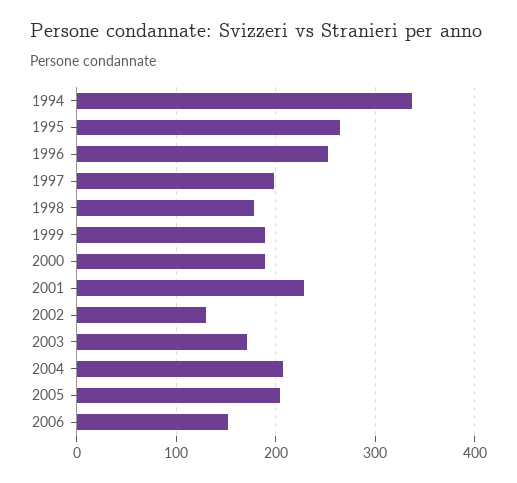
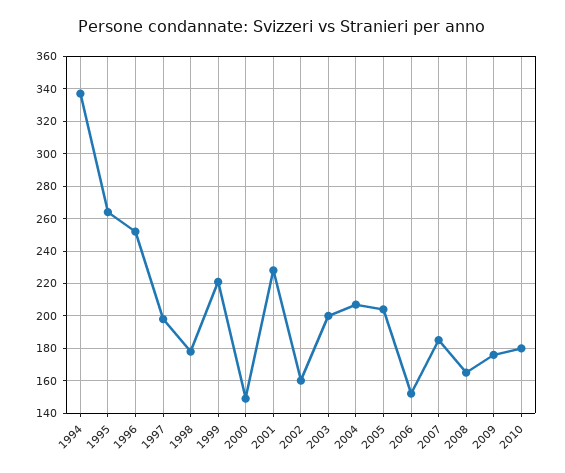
1999: 190 -> 220
2000: 190 -> 150
2002: 130 -> 160
2003: 170 -> 200
2007: none -> 185
2008: none -> 165
2009: none -> 175
2010: none -> 180

